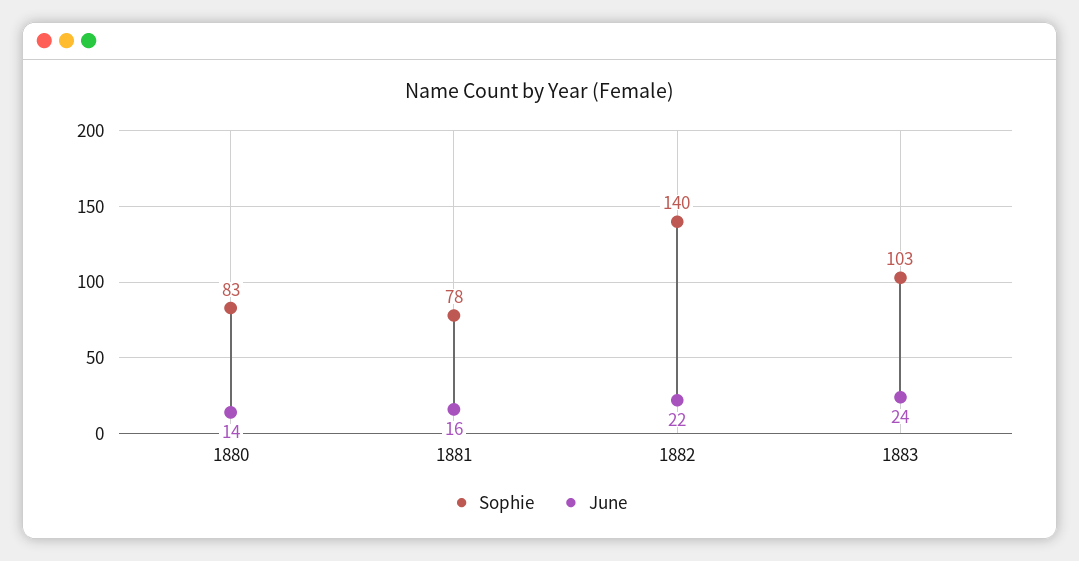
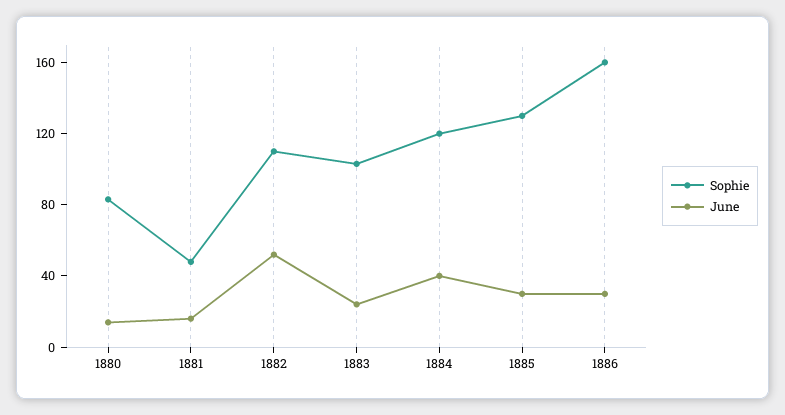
Sophie, 1881: 78 -> 50
Sophie, 1882: 140 -> 110
June, 1882: 22 -> 50
Sophie, 1884: none -> 120
June, 1884: none -> 40
Sophie, 1885: none -> 130
June, 1885: none -> 30
Sophie, 1886: none -> 160
June, 1886: none -> 30

